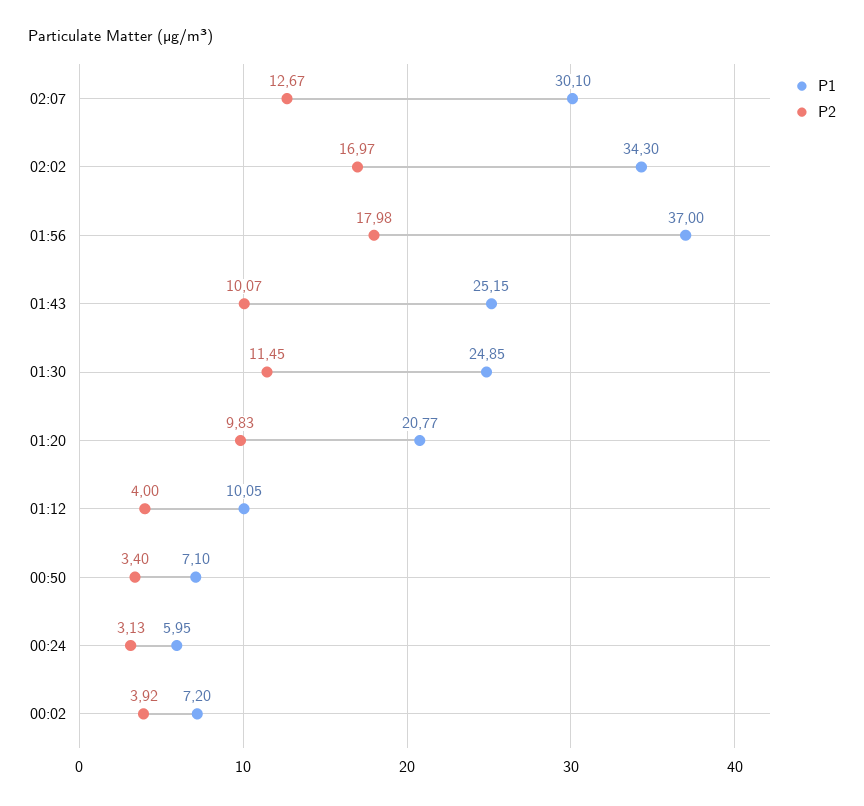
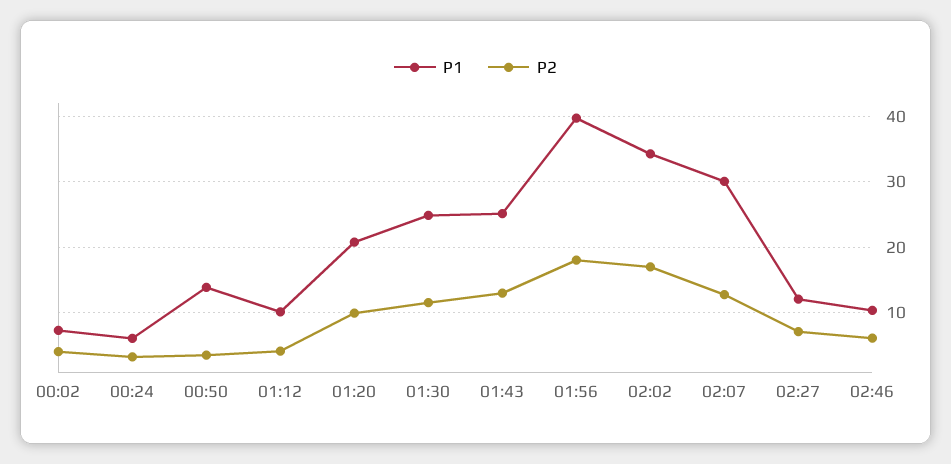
P1, 01:56: 37 -> 40
P2, 01:43: 10.07 -> 13
P1, 00:50: 7.1 -> 14
P1, 02:27: none -> 12
P2, 02:27: none -> 7
P1, 02:46: none -> 10
P2, 02:46: none -> 6

